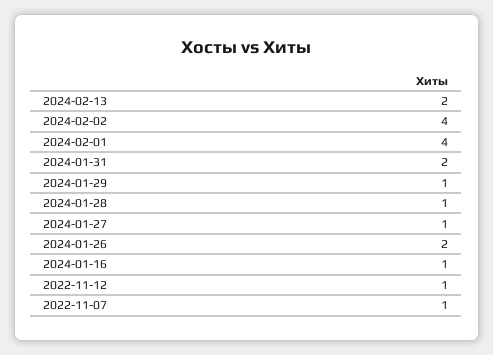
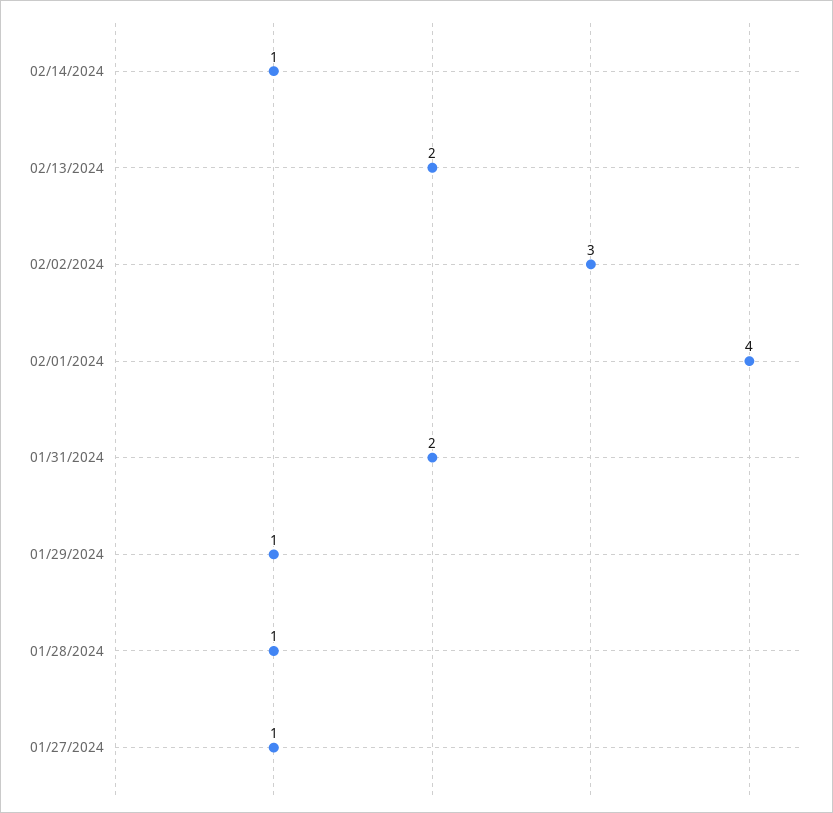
2024-02-02: 4 -> 3
2024-01-26: 2 -> none
2024-01-16: 1 -> none
2022-11-12: 1 -> none
2022-11-07: 1 -> none
02/14/2024: none -> 1

